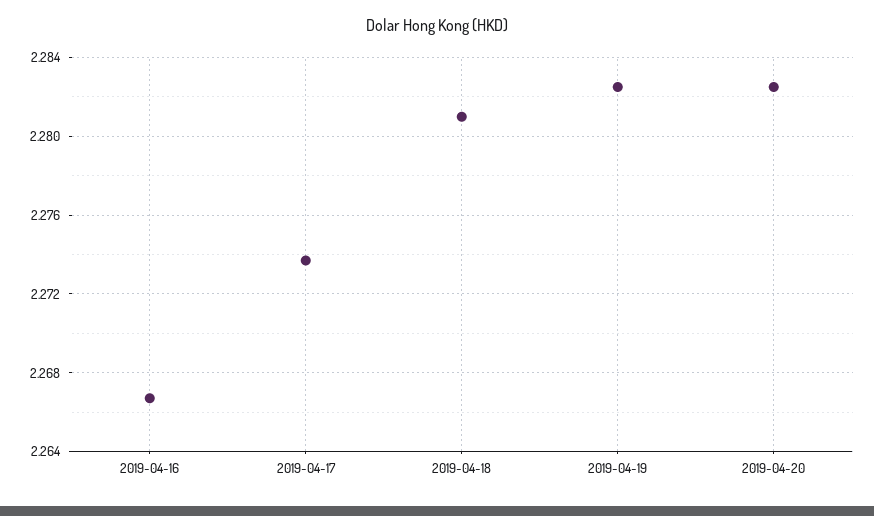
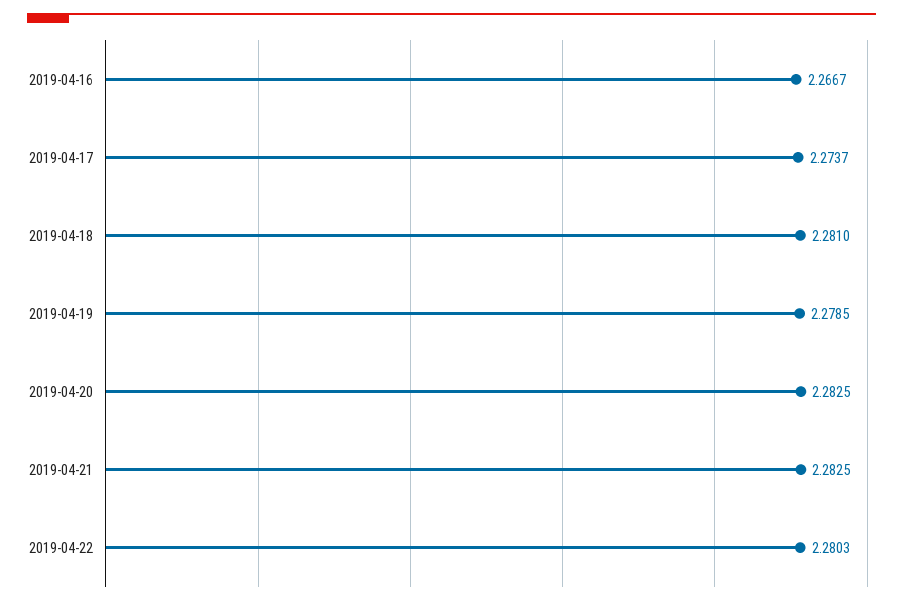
2019-04-19: 2.2825 -> 2.2785
2019-04-21: none -> 2.2825
2019-04-22: none -> 2.2803

